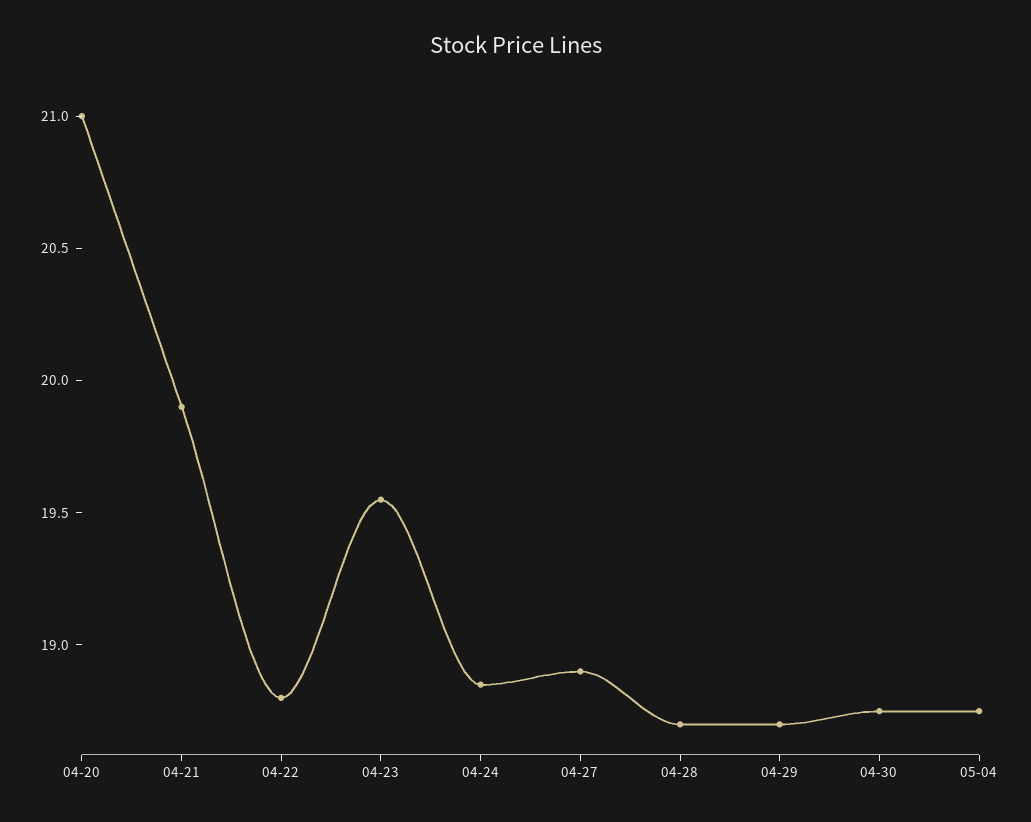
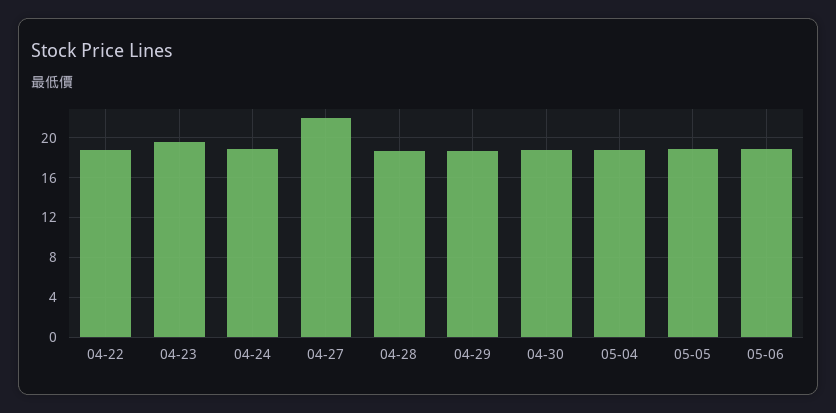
04-20: 21 -> none
04-21: 19.9 -> none
04-27: 18.9 -> 22
05-05: none -> 19
05-06: none -> 19

